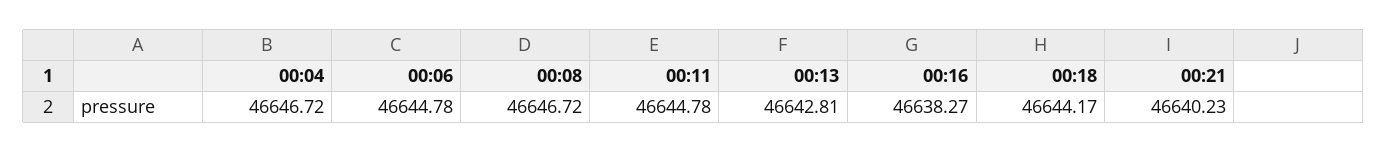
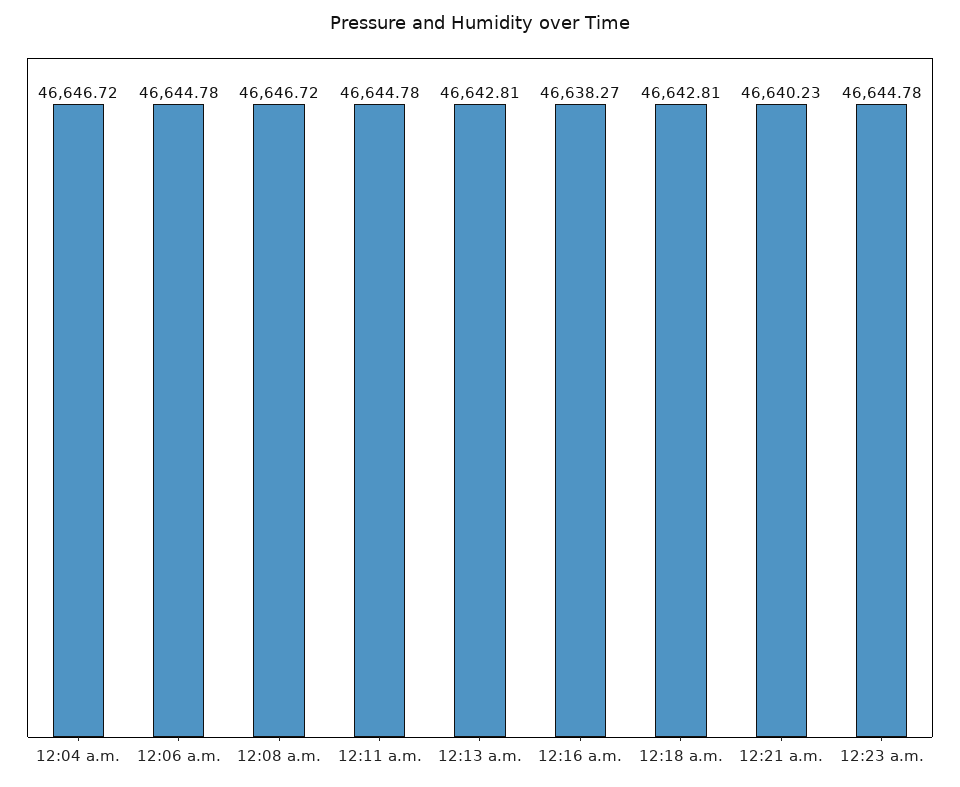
00:18: 46644.17 -> 46642.81
12:23 a.m.: none -> 46644.78

